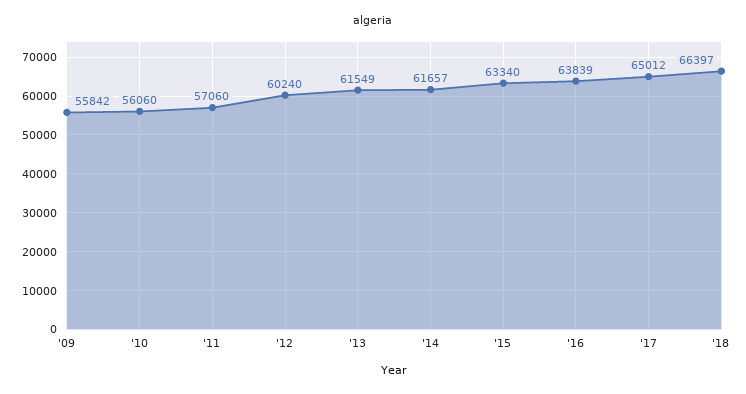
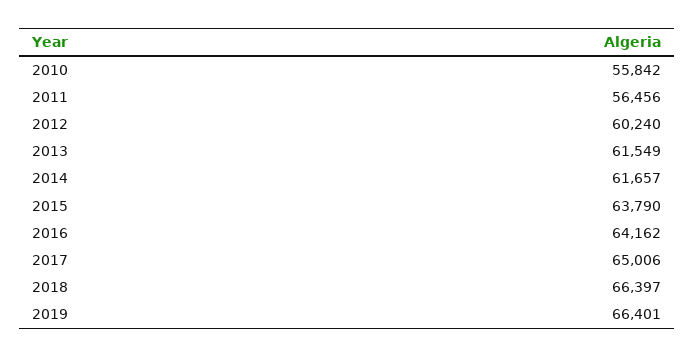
'09: 55842 -> none
'10: 56060 -> 55842
'11: 57060 -> 56456
'15: 63340 -> 63790
'16: 63839 -> 64162
'17: 65012 -> 65006
2019: none -> 66401

